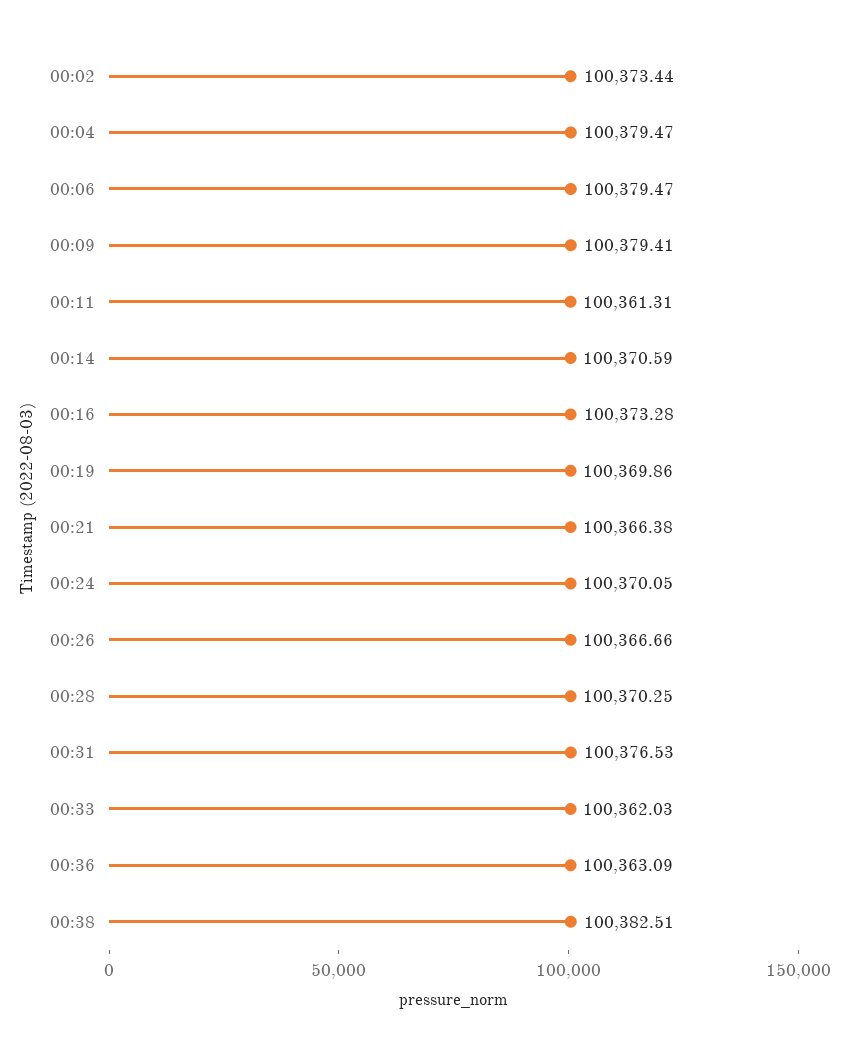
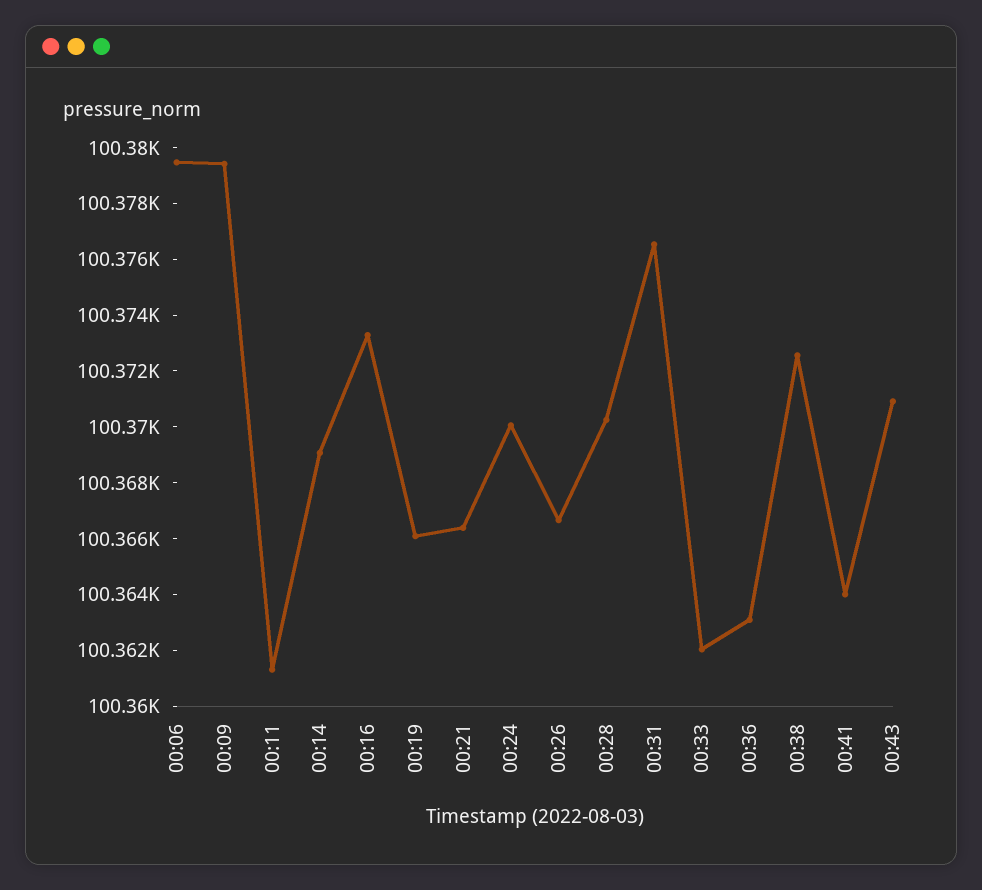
00:02: 100373.44 -> none
00:04: 100379.47 -> none
00:14: 100370.59 -> 100369
00:19: 100369.86 -> 100366
00:38: 100382.51 -> 100372.5
00:41: none -> 100364
00:43: none -> 100371

